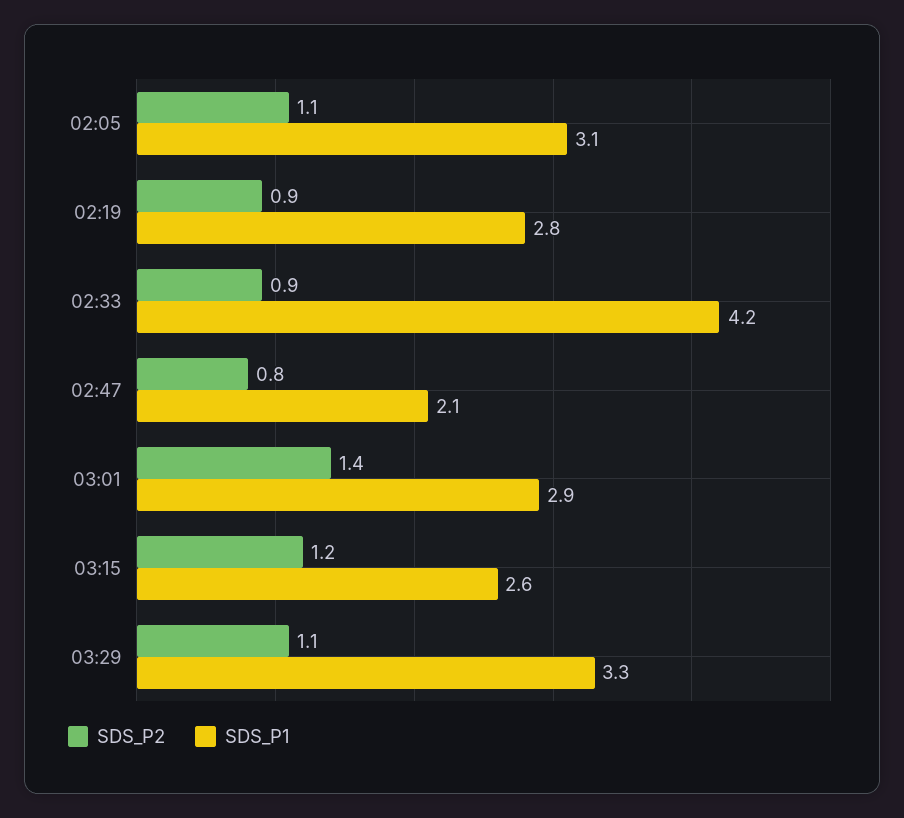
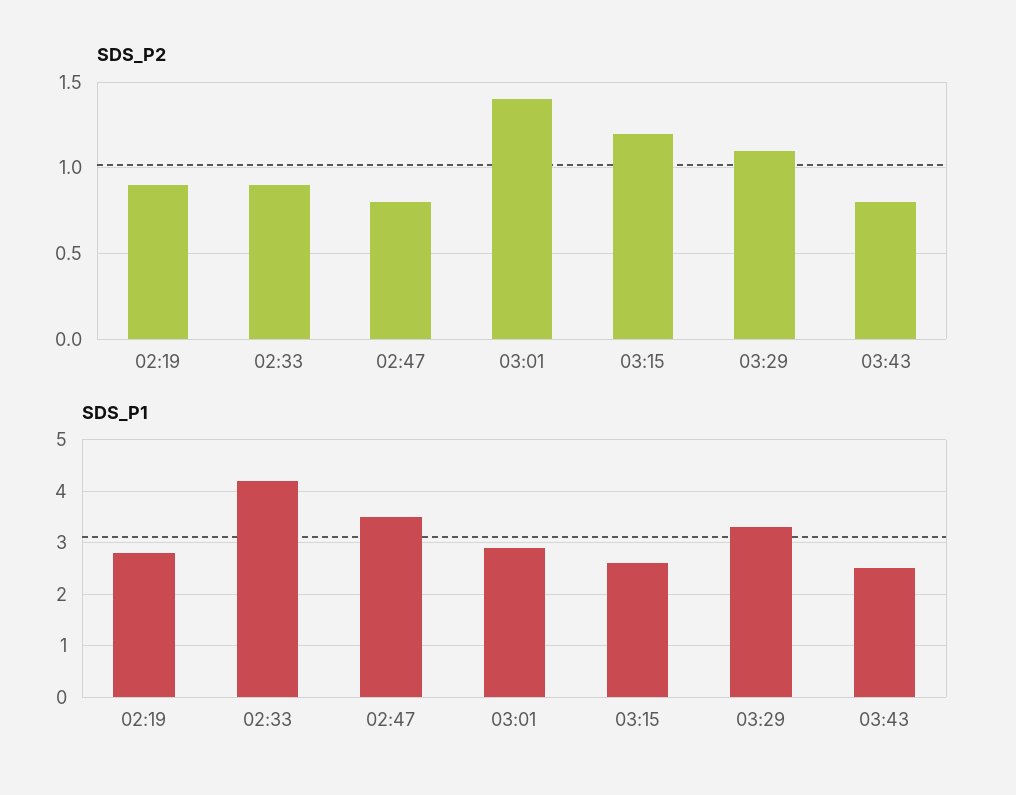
SDS_P2, 02:05: 1.1 -> none
SDS_P1, 02:05: 3.1 -> none
SDS_P1, 02:47: 2.1 -> 3.5
SDS_P2, 03:43: none -> 0.8
SDS_P1, 03:43: none -> 2.5

